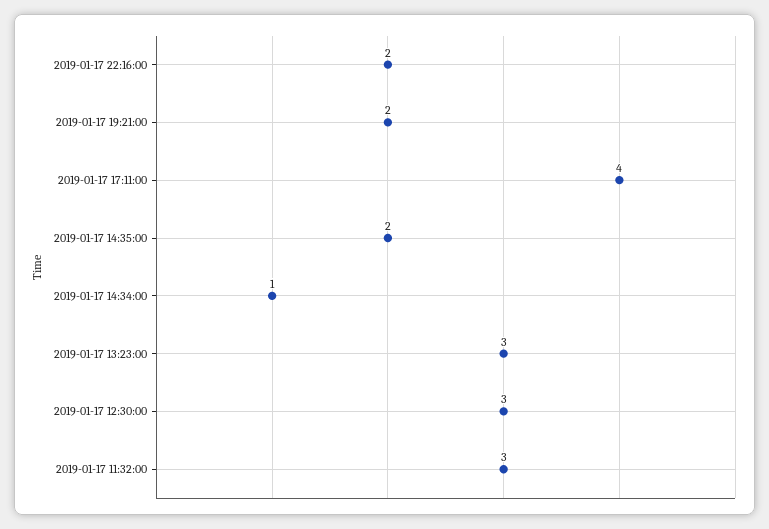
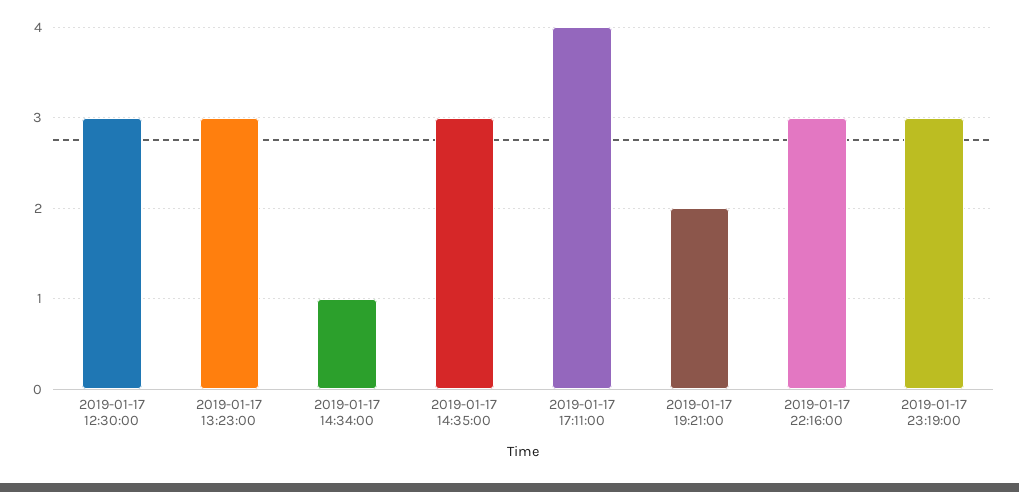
2019-01-17 22:16:00: 2 -> 3
2019-01-17 14:35:00: 2 -> 3
2019-01-17 11:32:00: 3 -> none
2019-01-17 23:19:00: none -> 3

